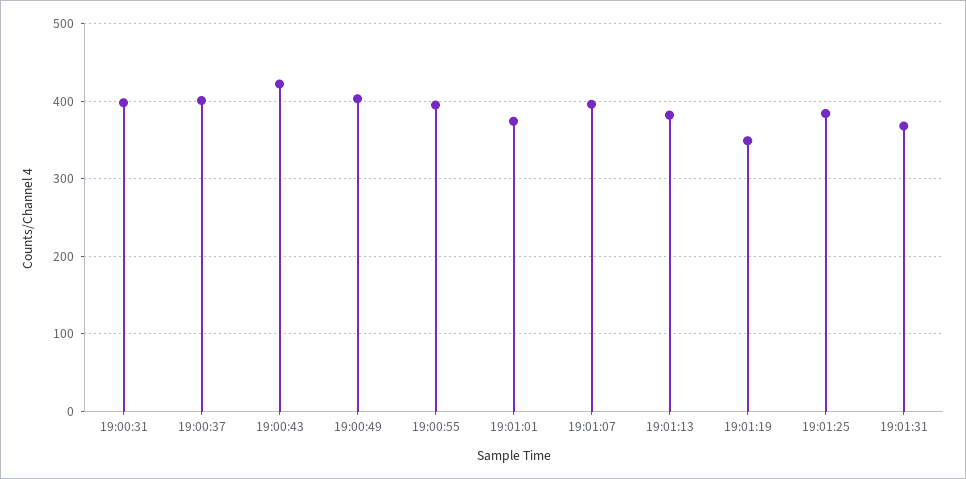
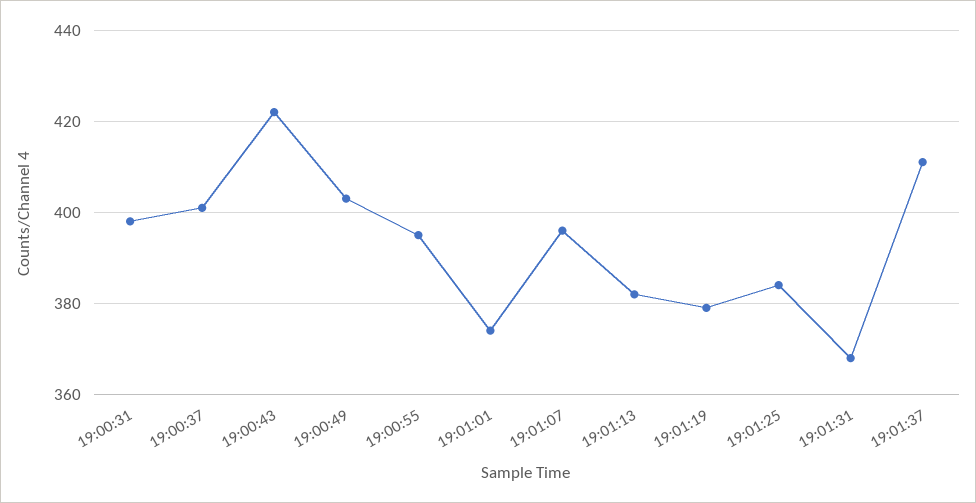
19:01:19: 350 -> 380
19:01:37: none -> 410

